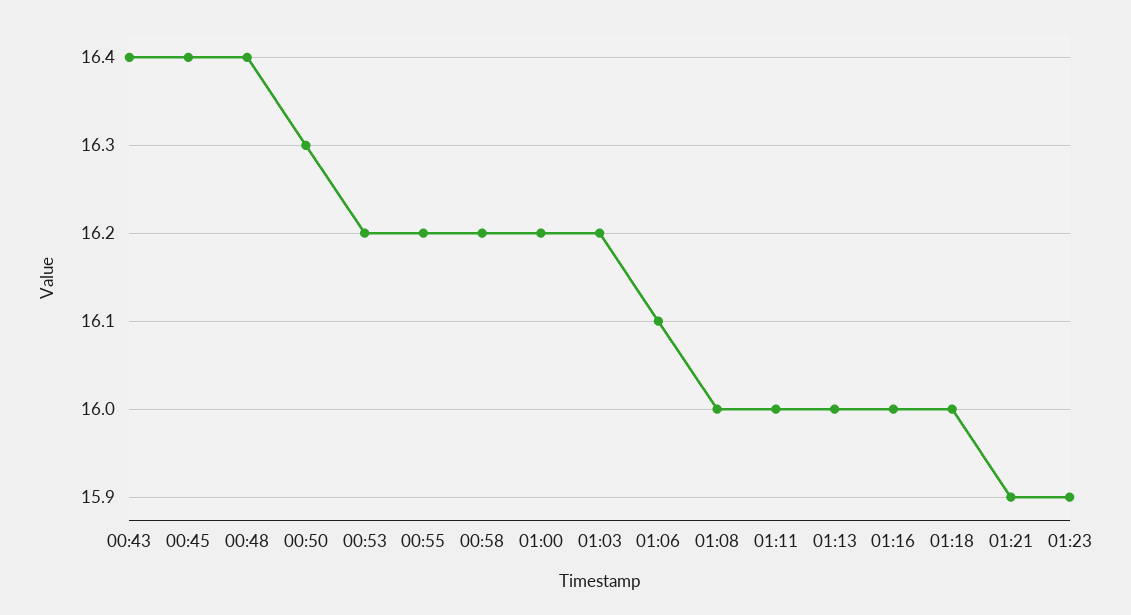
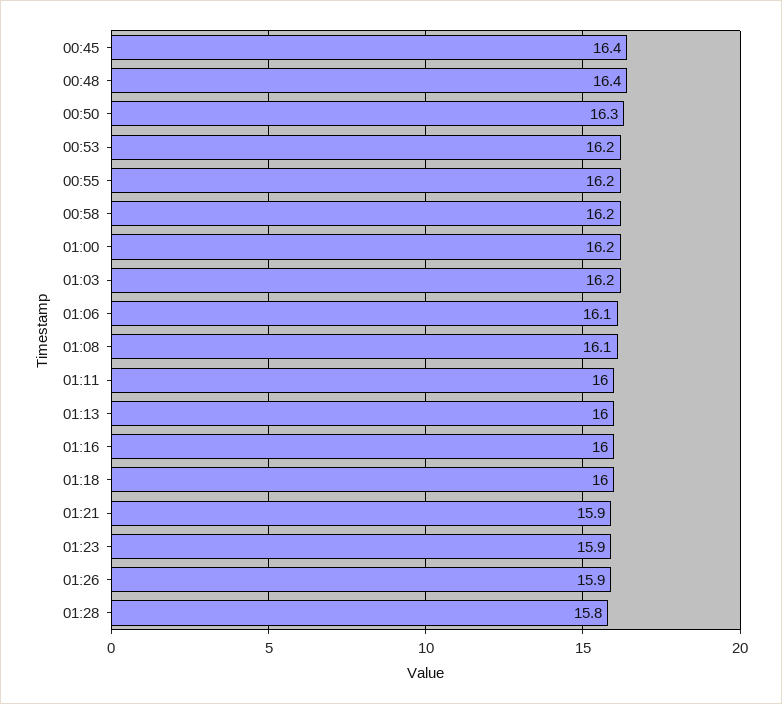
00:43: 16.4 -> none
01:08: 16 -> 16.1
01:26: none -> 15.9
01:28: none -> 15.8

